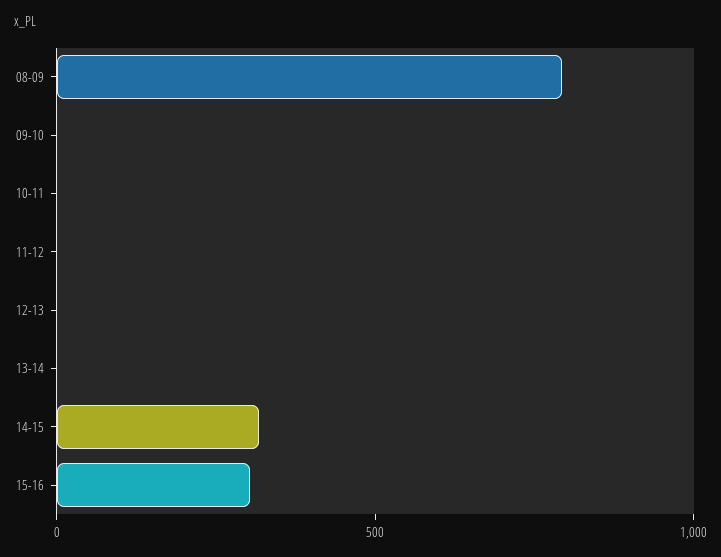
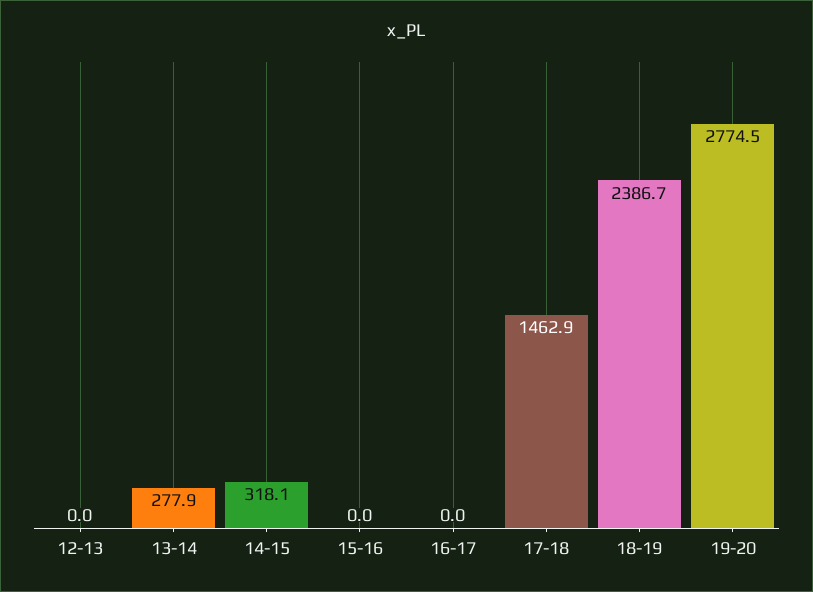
08-09: 800 -> none
09-10: 0 -> none
10-11: 0 -> none
11-12: 0 -> none
13-14: 0 -> 277.9
15-16: 300 -> 0
16-17: none -> 0
17-18: none -> 1462.9
18-19: none -> 2386.7
19-20: none -> 2774.5

